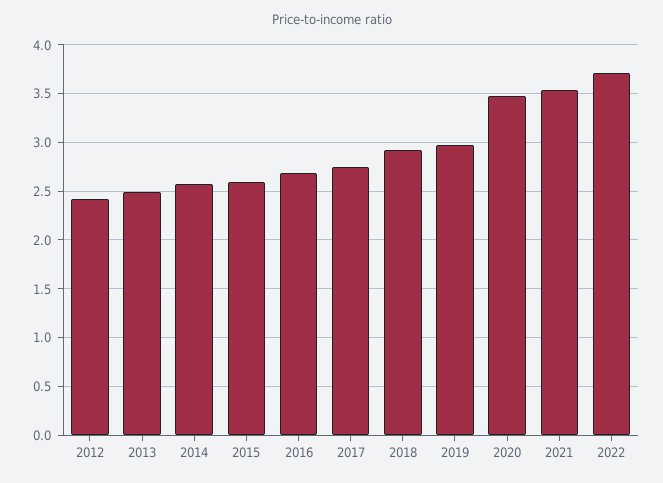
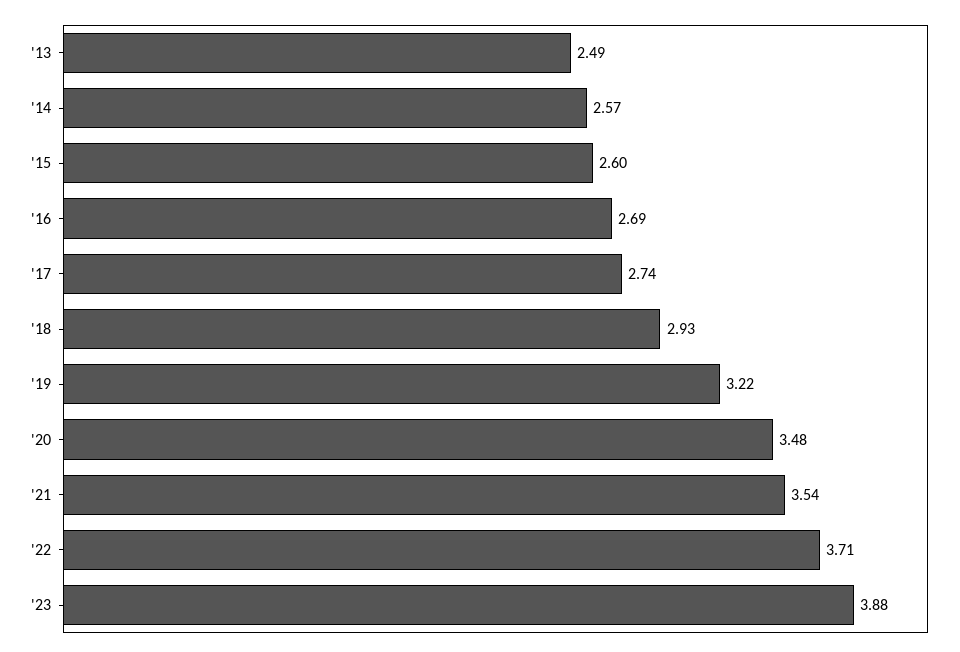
2012: 2.4 -> none
2019: 3 -> 3.22
'23: none -> 3.88

